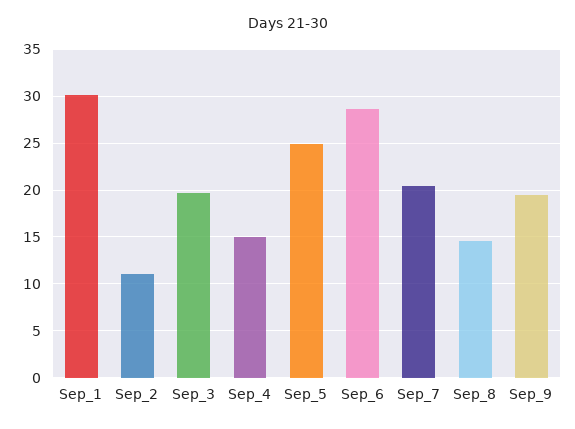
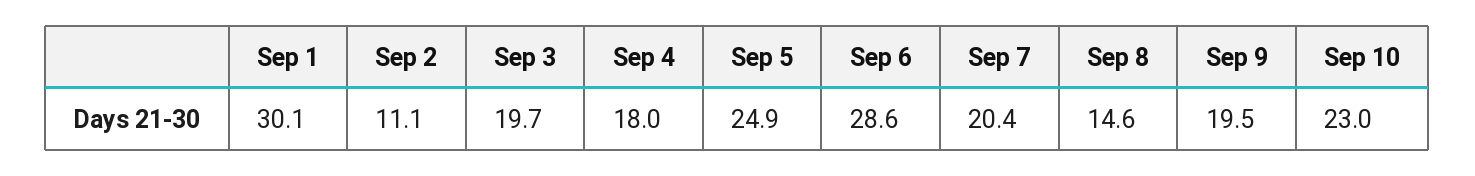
Sep_4: 15 -> 18
Sep 10: none -> 23

